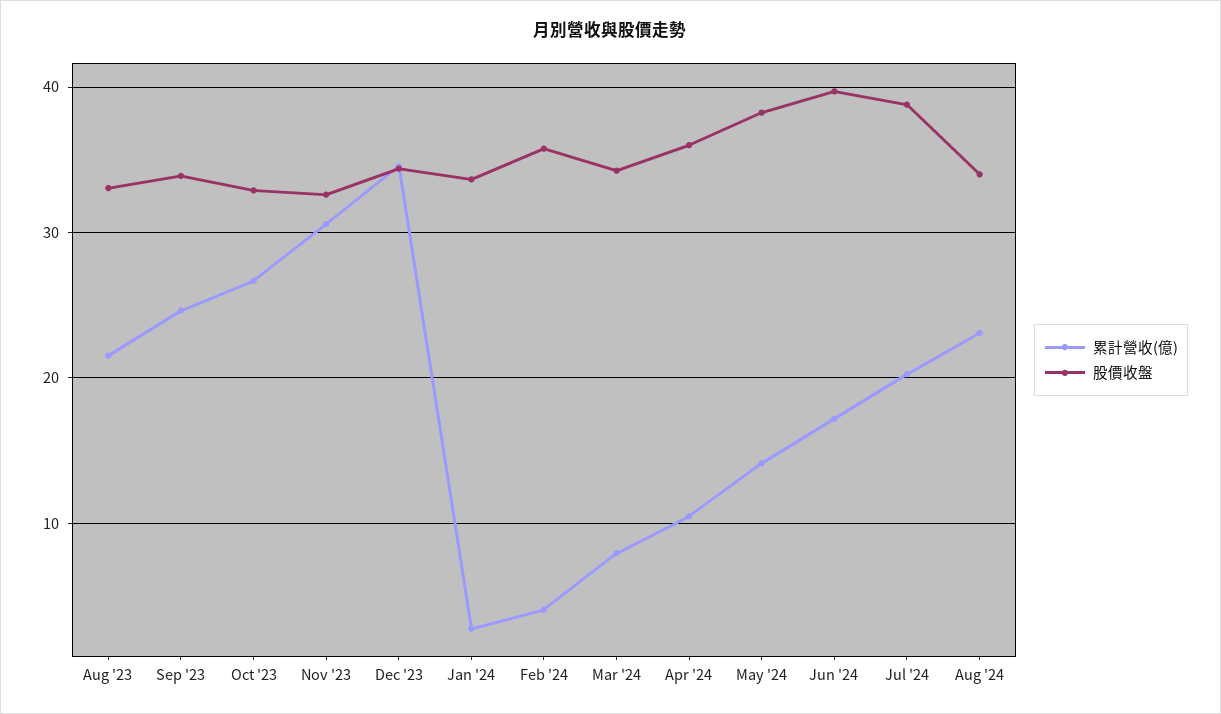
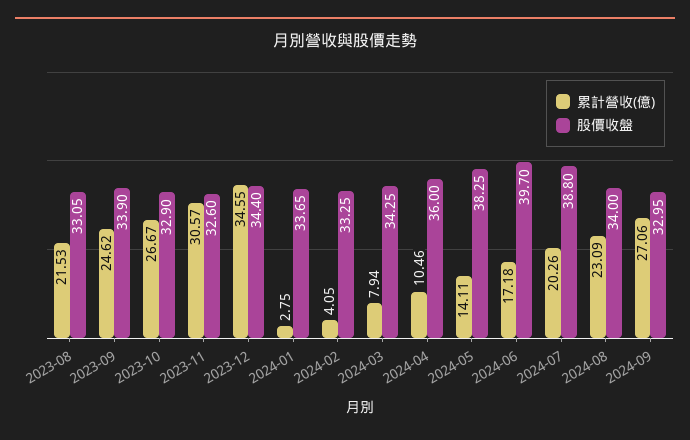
股價收盤, Feb '24: 36 -> 33.25
累計營收(億), 2024-09: none -> 27.06
股價收盤, 2024-09: none -> 32.95

